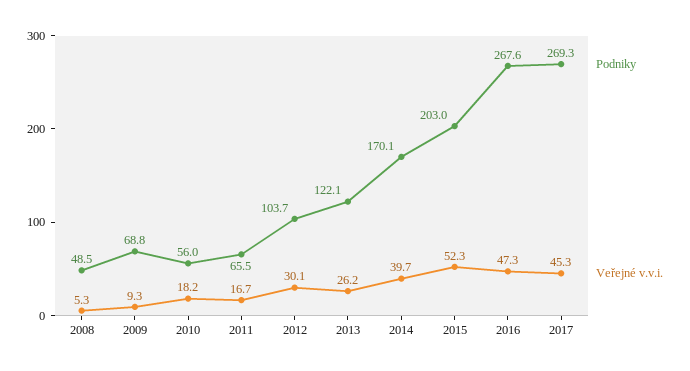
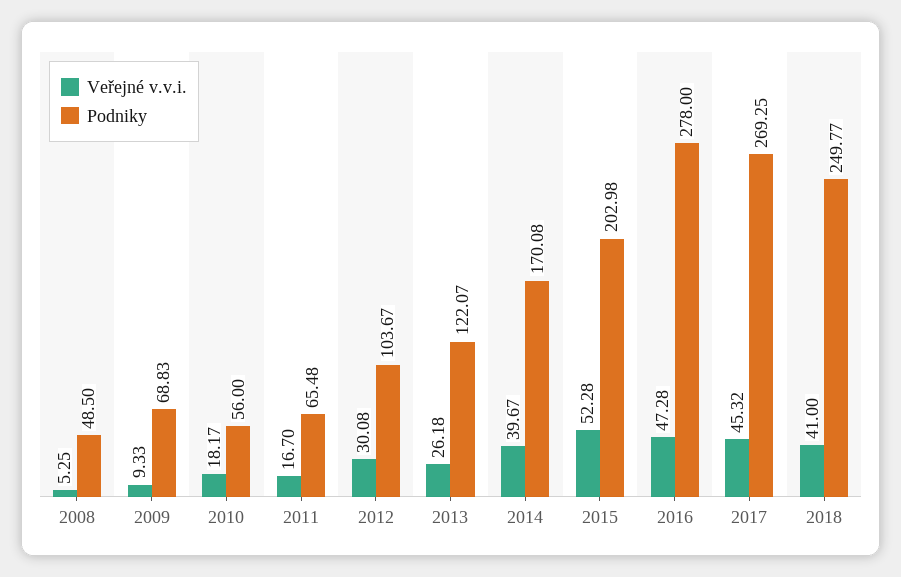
Podniky, 2016: 267.6 -> 278
Veřejné v.v.i., 2018: none -> 41
Podniky, 2018: none -> 249.77

